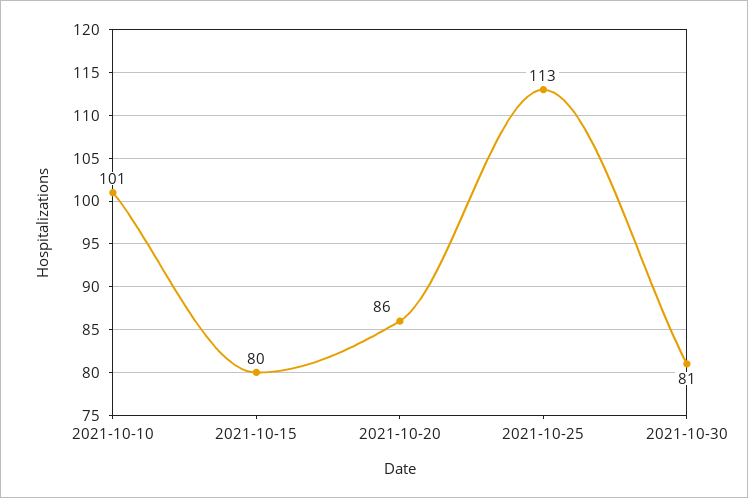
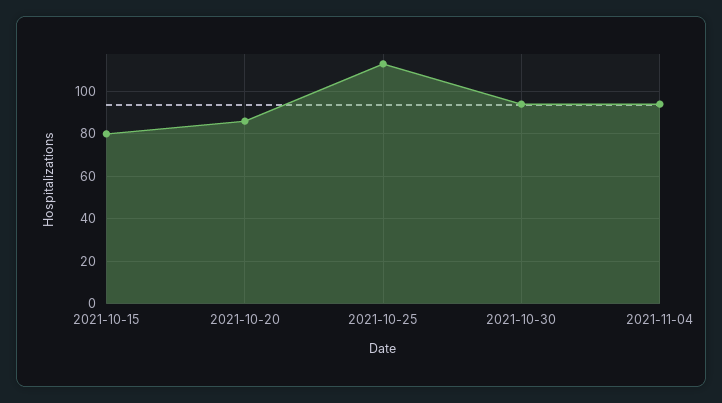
2021-10-10: 101 -> none
2021-10-30: 81 -> 95
2021-11-04: none -> 95

